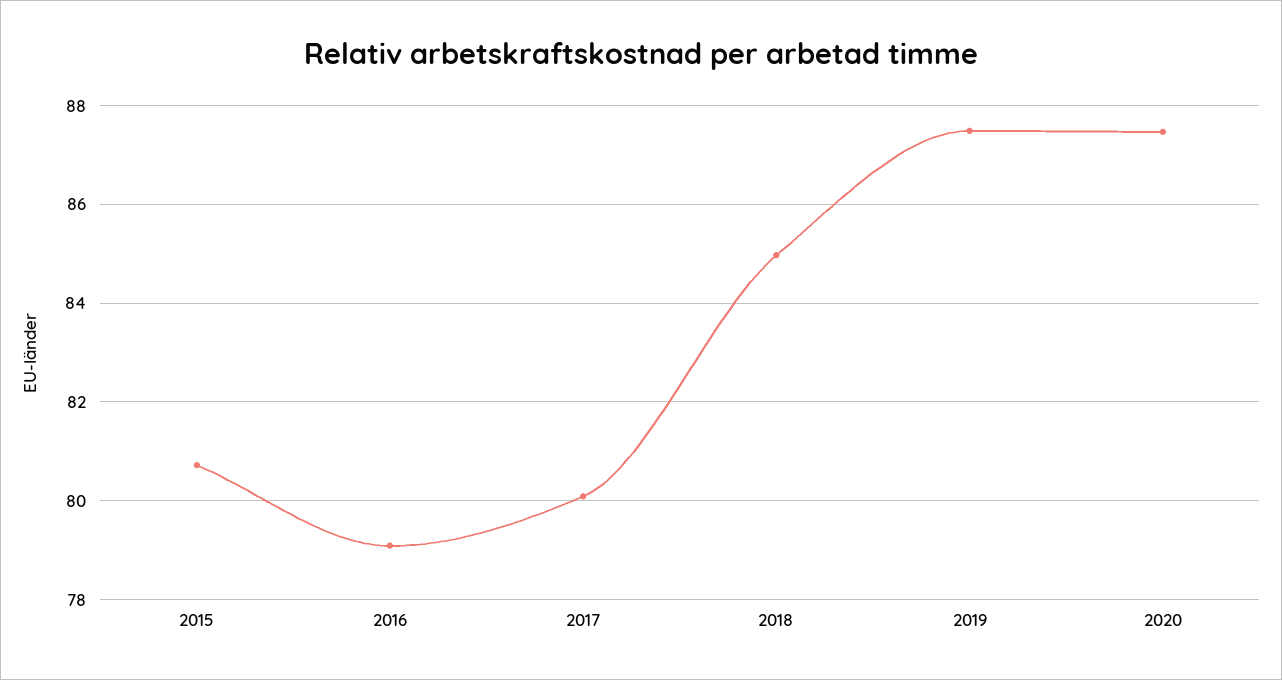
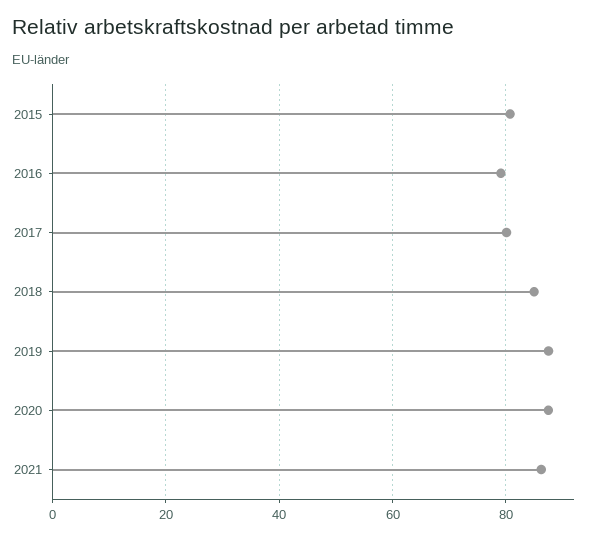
2021: none -> 86

